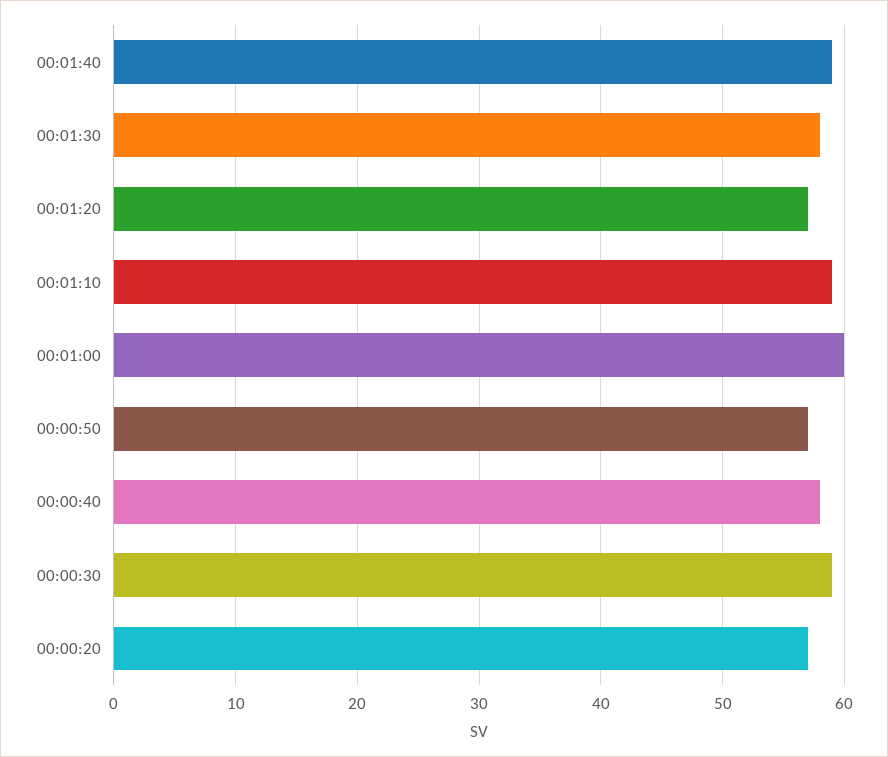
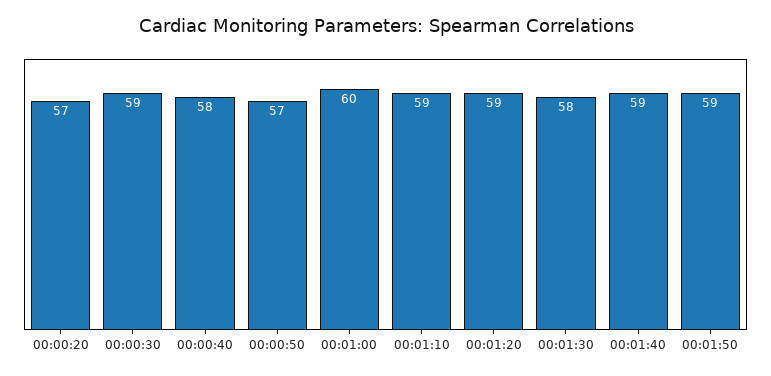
00:01:20: 57 -> 59
00:01:50: none -> 59

